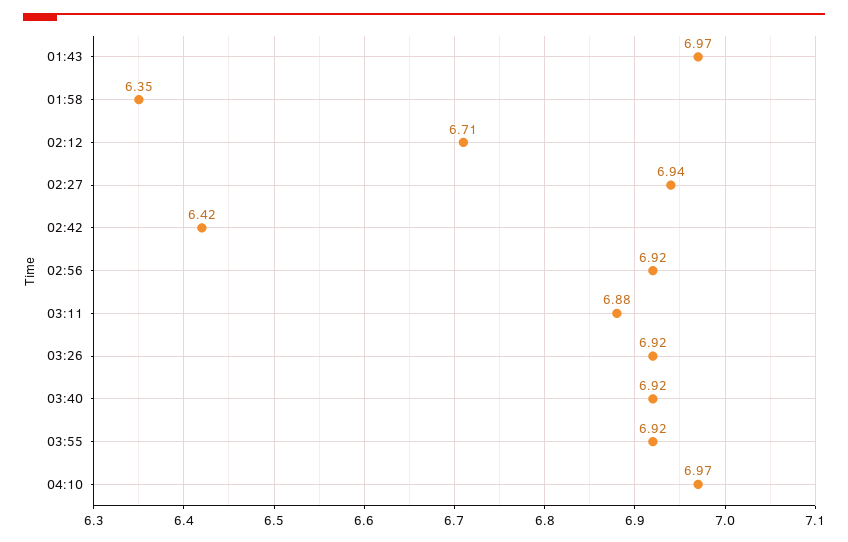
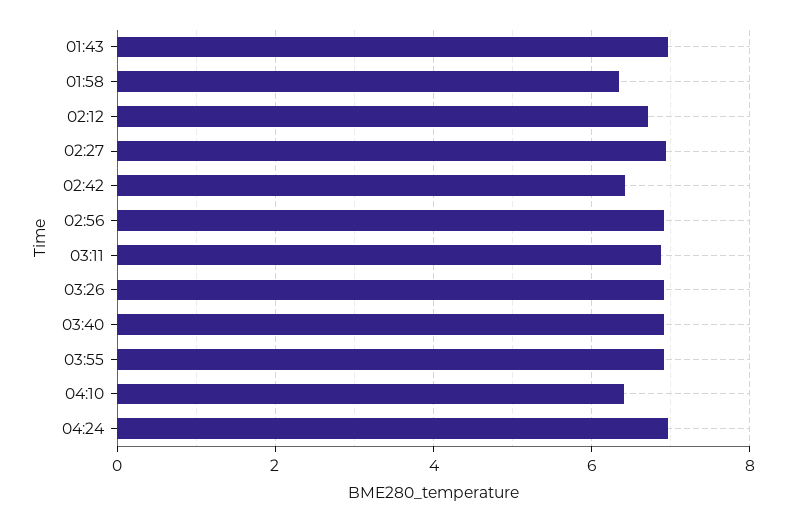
04:10: 6.97 -> 6.4
04:24: none -> 7

